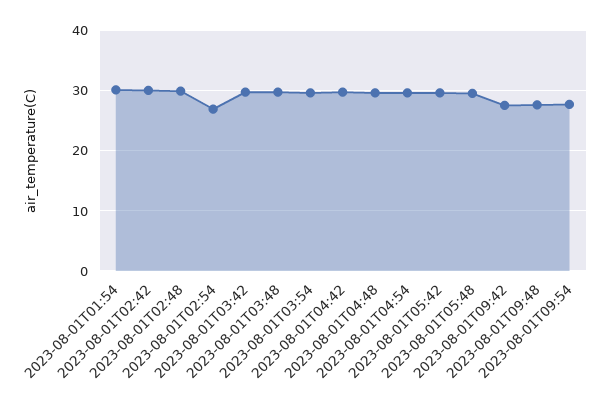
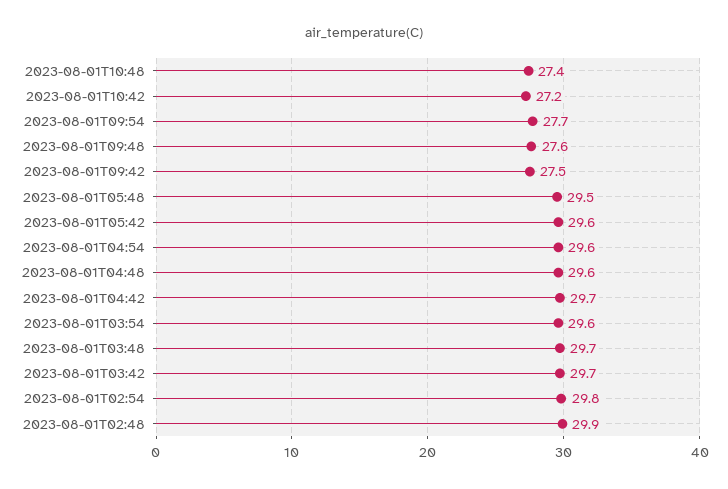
2023-08-01T01:54: 30 -> none
2023-08-01T02:42: 30 -> none
2023-08-01T02:54: 27 -> 29.8
2023-08-01T10:48: none -> 27.4
2023-08-01T10:42: none -> 27.2

